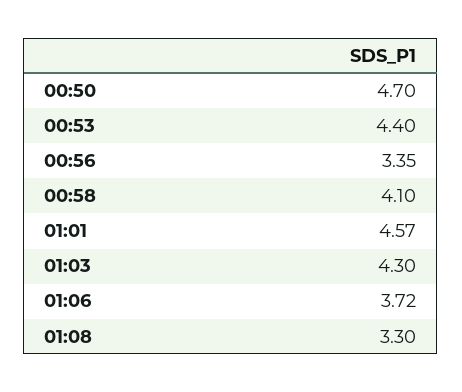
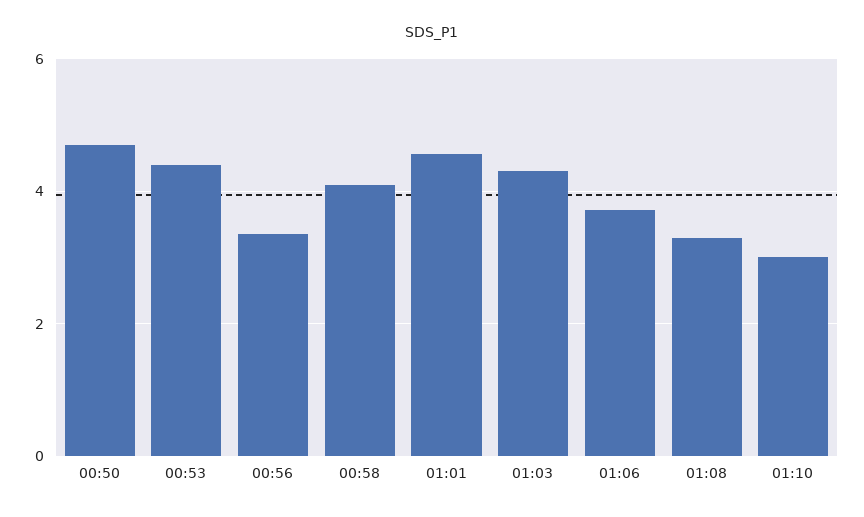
01:10: none -> 3

